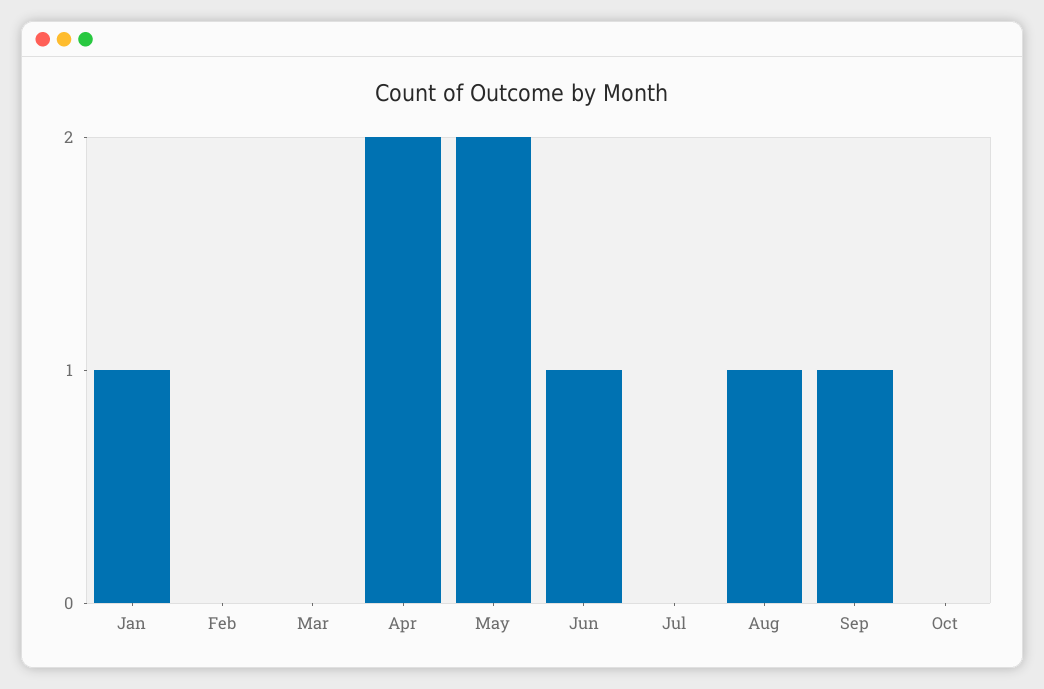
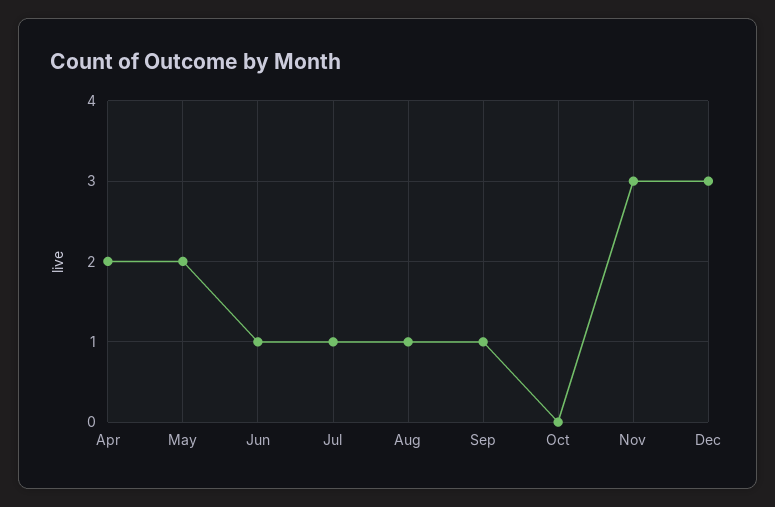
Jan: 1 -> none
Feb: 0 -> none
Mar: 0 -> none
Jul: 0 -> 1
Nov: none -> 3
Dec: none -> 3

